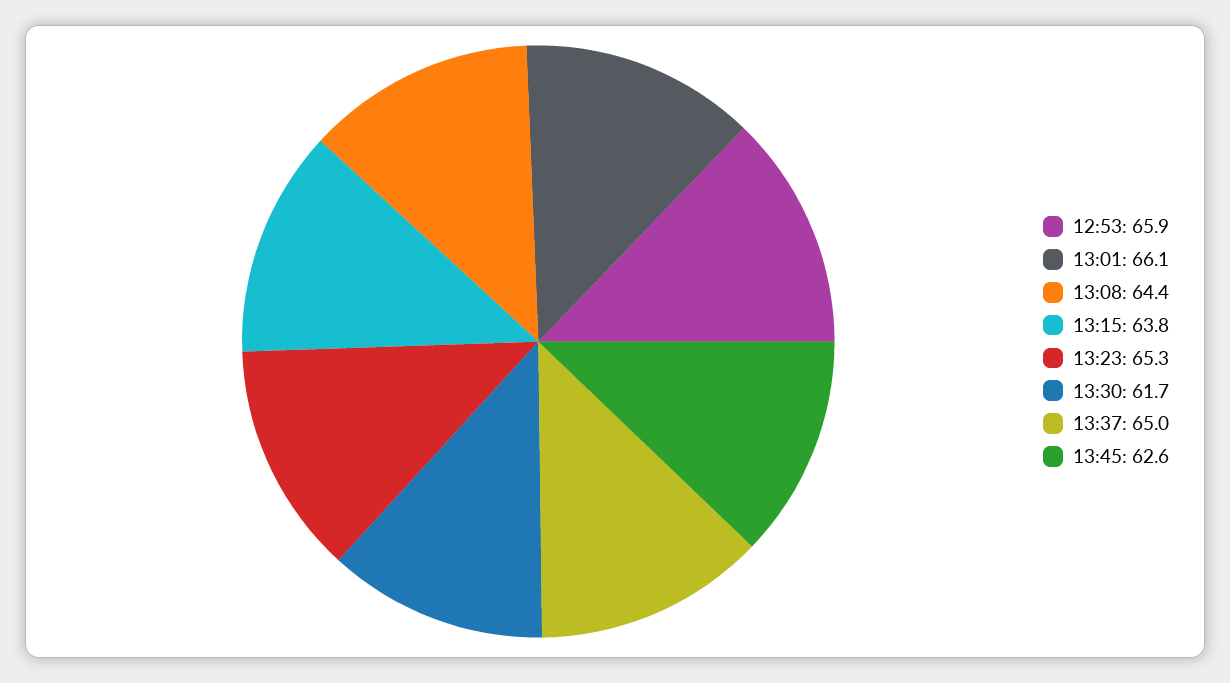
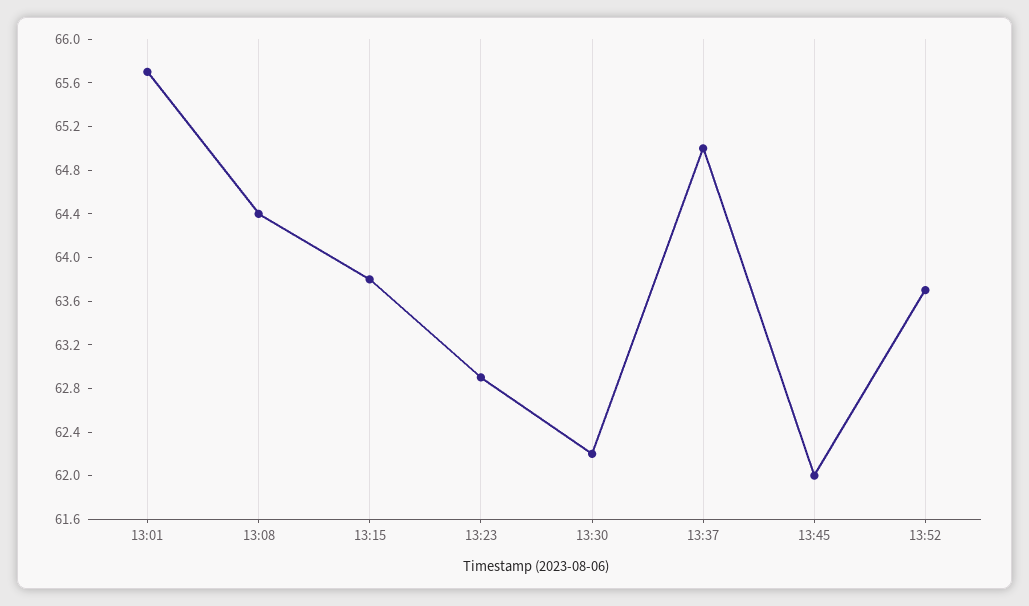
12:53: 65.9 -> none
13:01: 66.1 -> 65.7
13:23: 65.3 -> 62.9
13:30: 61.7 -> 62.2
13:45: 62.6 -> 62
13:52: none -> 63.7

